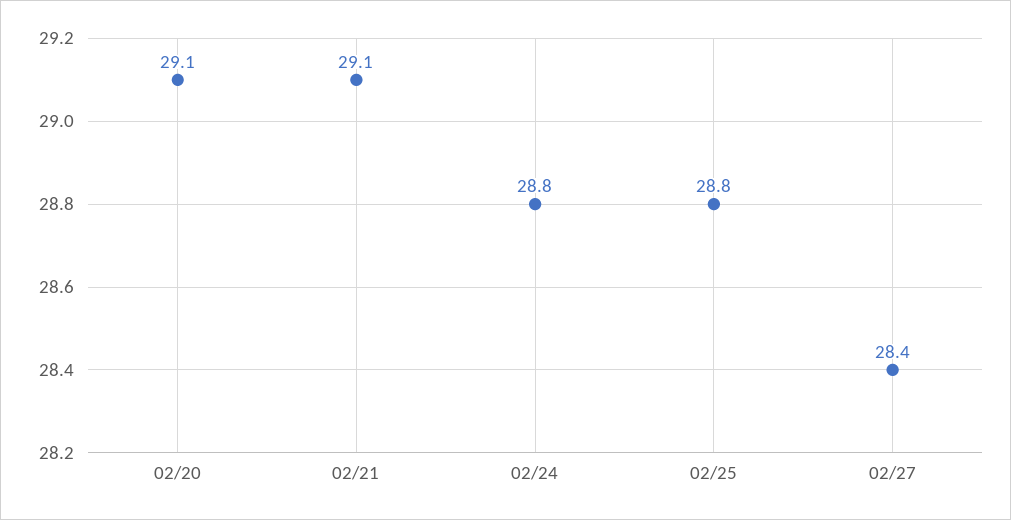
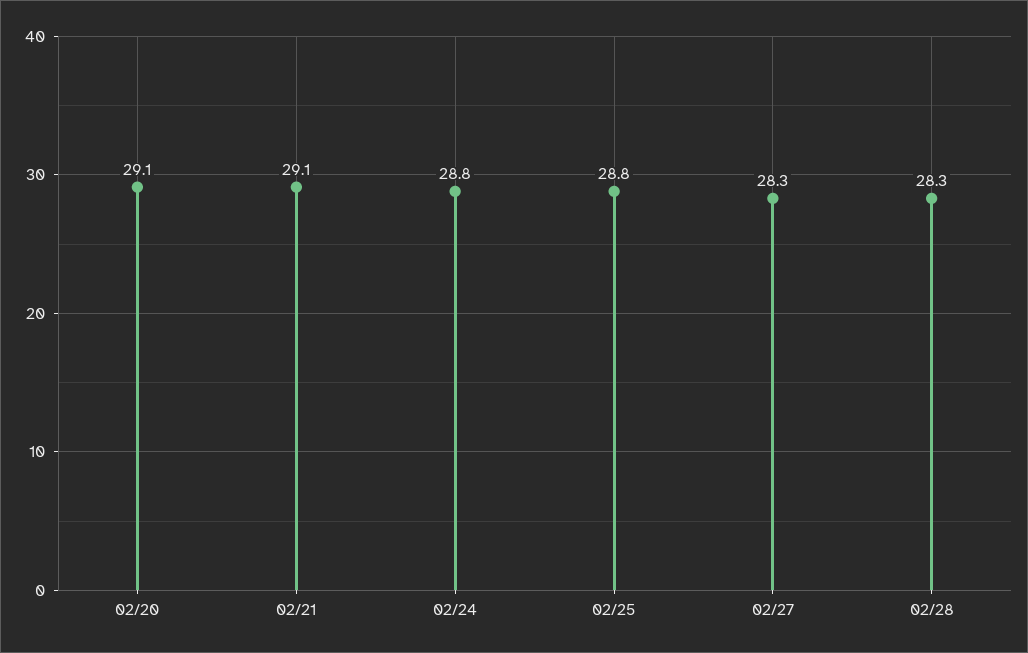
02/27: 28.4 -> 28.3
02/28: none -> 28.3

